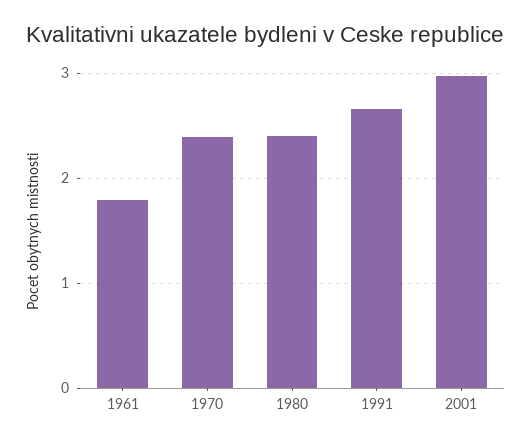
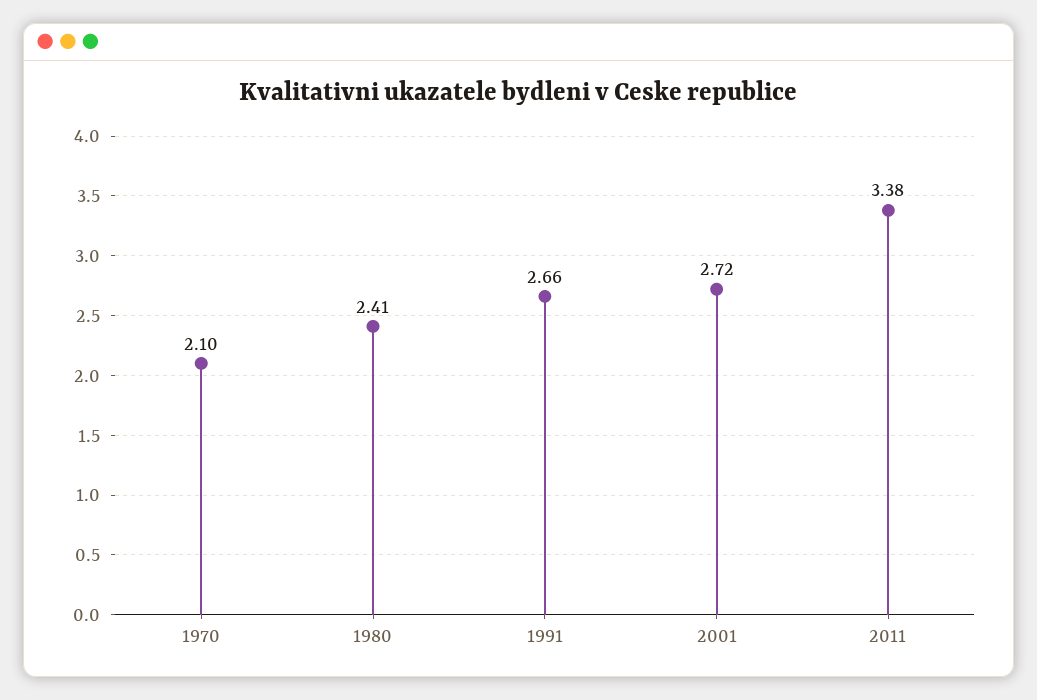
1961: 1.8 -> none
1970: 2.4 -> 2.1
2001: 3 -> 2.72
2011: none -> 3.38

